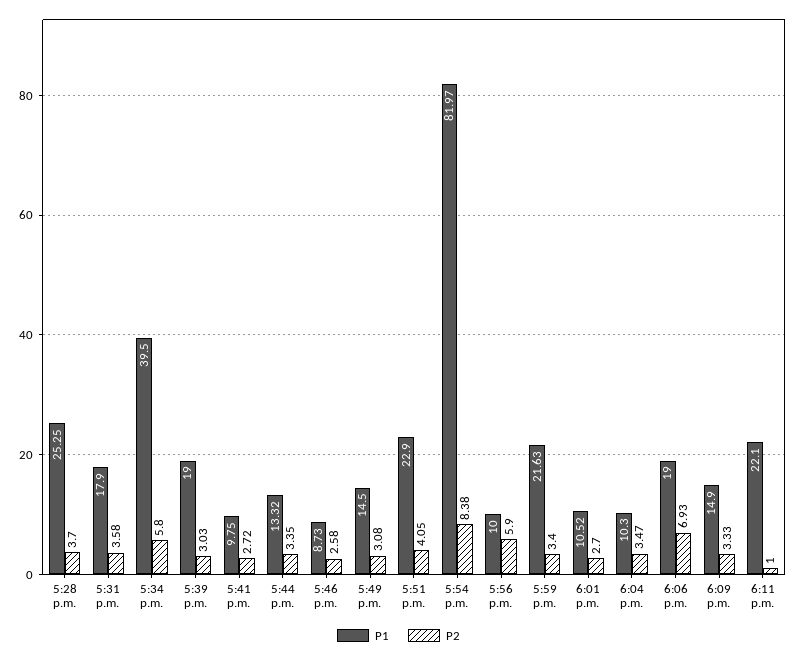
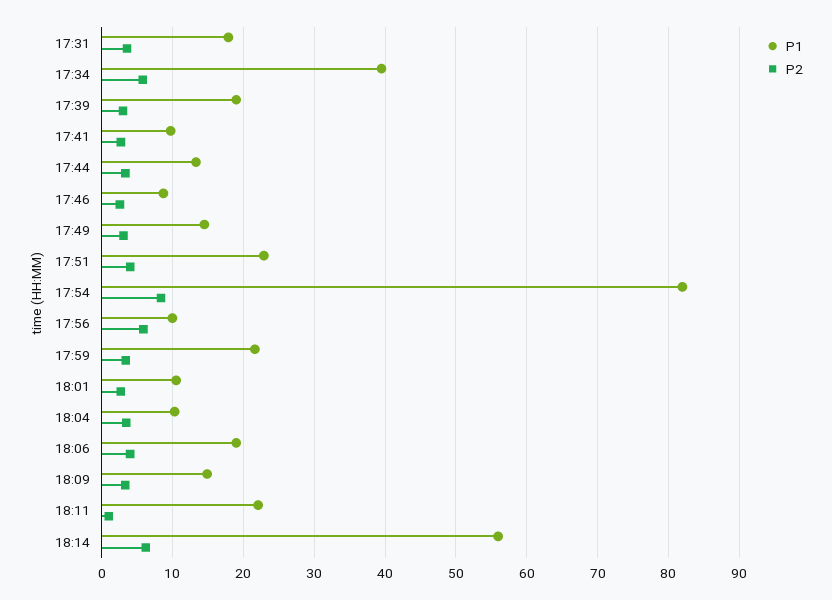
P1, 5:28 p.m.: 25.25 -> none
P2, 5:28 p.m.: 3.7 -> none
P2, 6:06 p.m.: 6.93 -> 4
P1, 18:14: none -> 56
P2, 18:14: none -> 6

